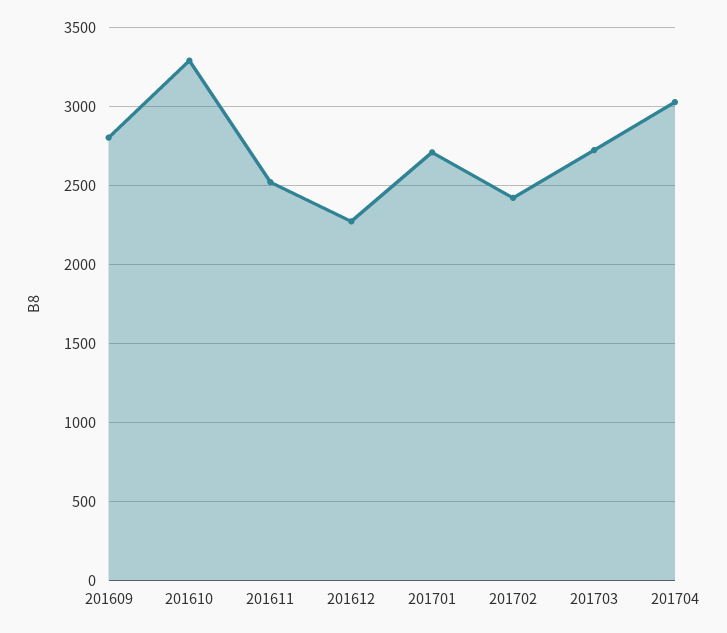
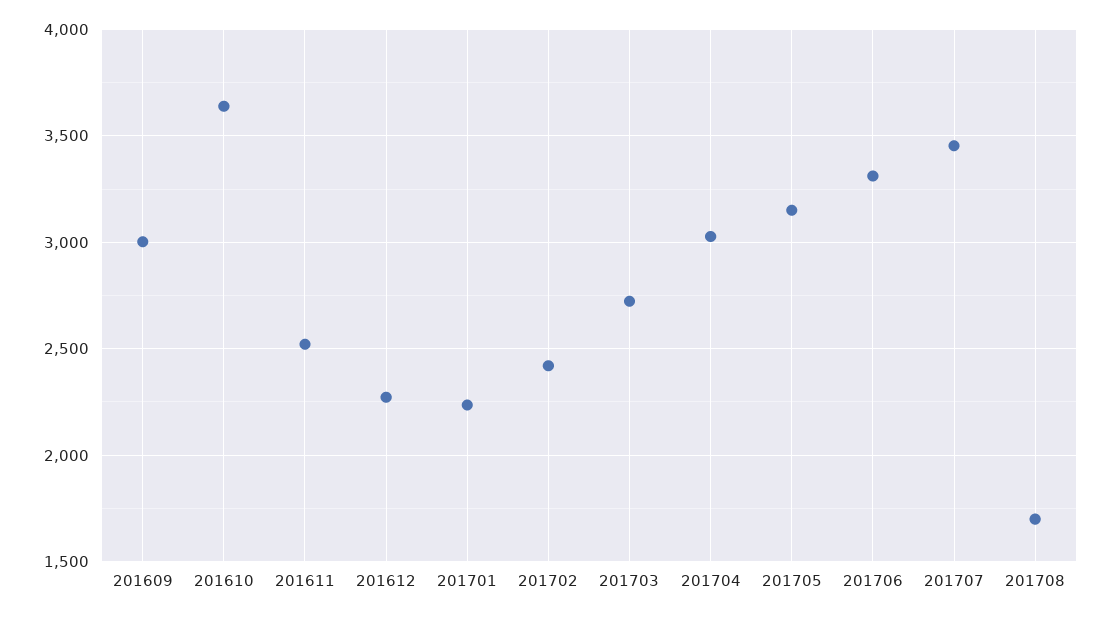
201609: 2800 -> 3000
201610: 3300 -> 3650
201701: 2700 -> 2250
201705: none -> 3150
201706: none -> 3300
201707: none -> 3450
201708: none -> 1700

